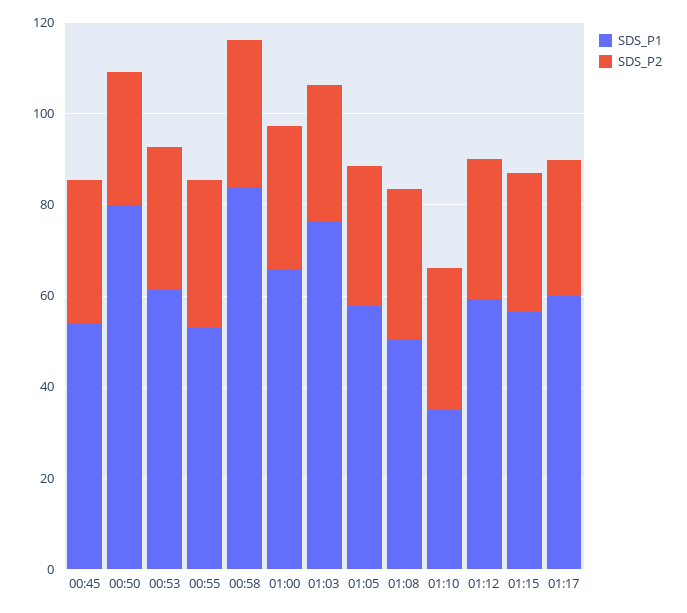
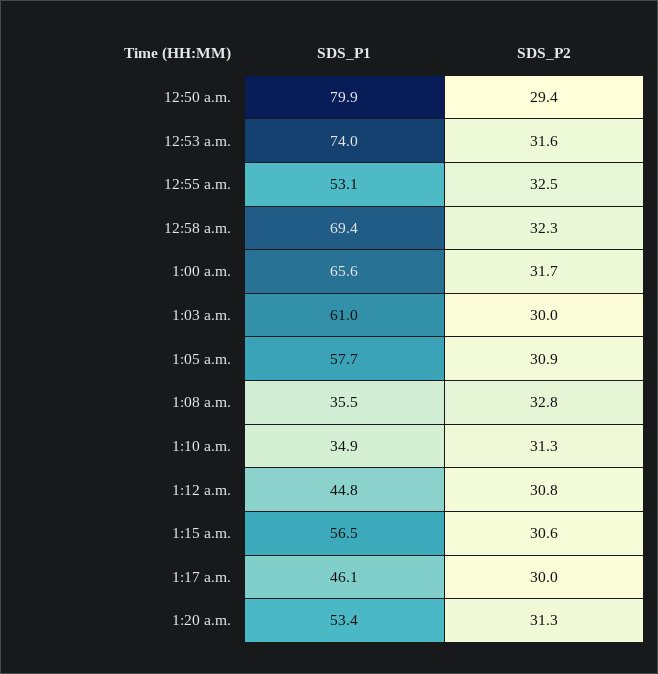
SDS_P1, 00:45: 55 -> none
SDS_P2, 00:45: 30 -> none
SDS_P1, 00:53: 60 -> 74
SDS_P1, 00:58: 85 -> 69.4
SDS_P1, 01:03: 75 -> 61
SDS_P1, 01:08: 50 -> 35.5
SDS_P1, 01:12: 60 -> 44.8
SDS_P1, 01:17: 60 -> 46.1
SDS_P1, 1:20 a.m.: none -> 53.4
SDS_P2, 1:20 a.m.: none -> 31.3

